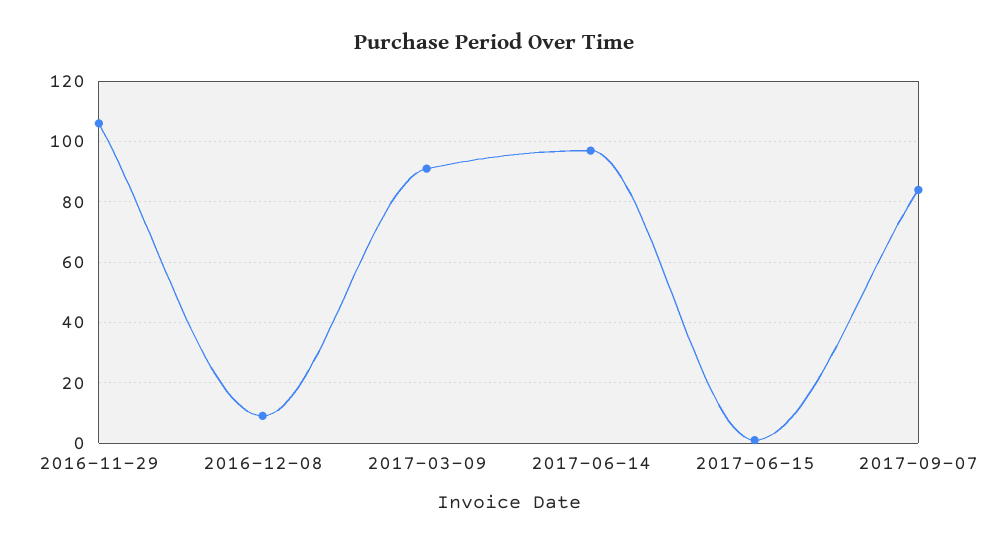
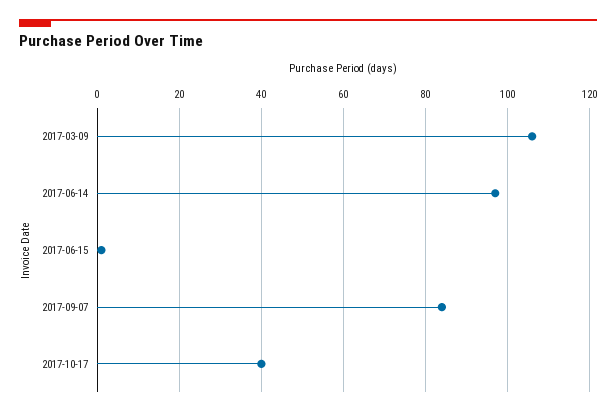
2016-11-29: 105 -> none
2016-12-08: 10 -> none
2017-03-09: 90 -> 105
2017-10-17: none -> 40

